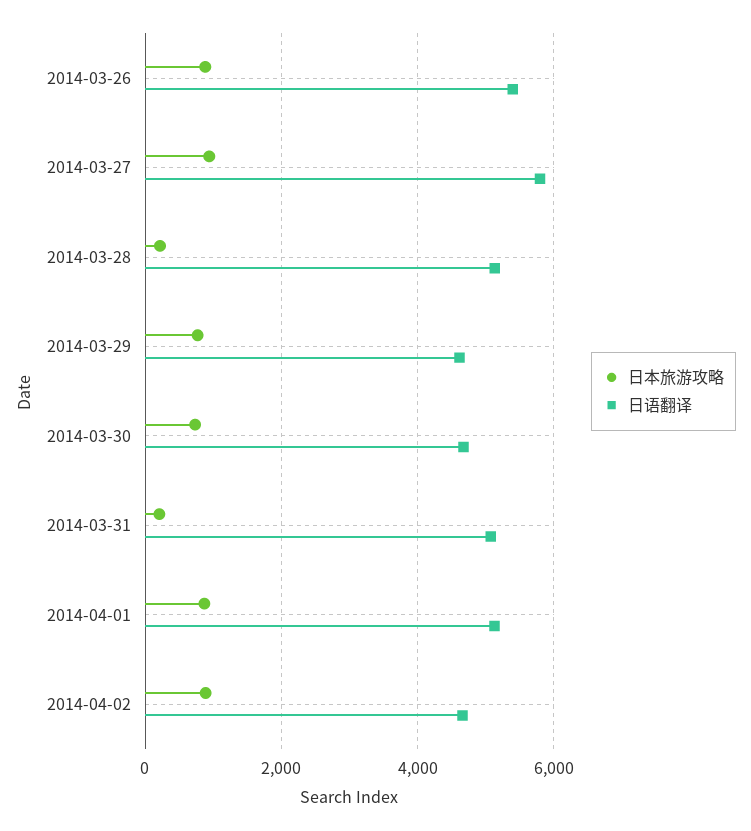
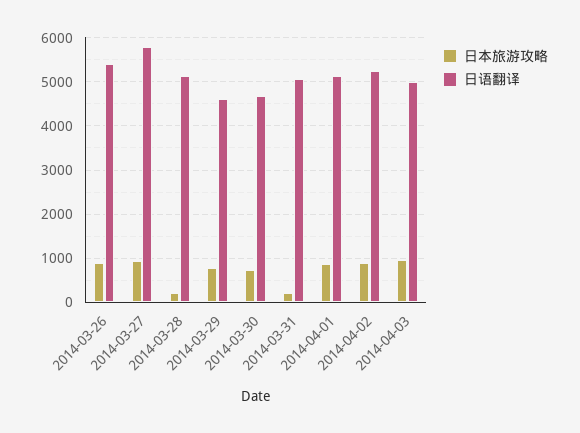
日语翻译, 2014-04-02: 4600 -> 5200
日本旅游攻略, 2014-04-03: none -> 1000
日语翻译, 2014-04-03: none -> 5000

